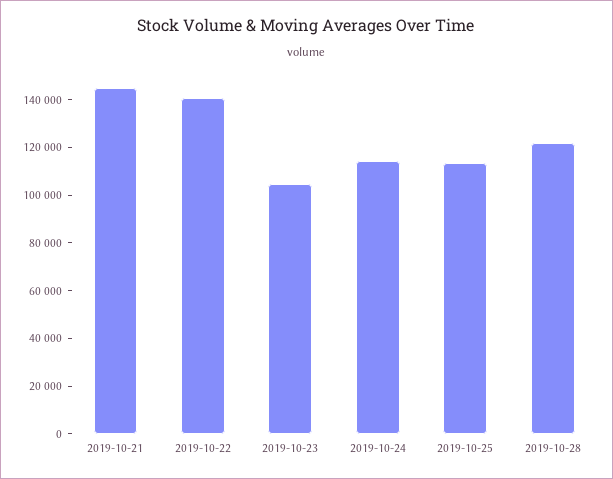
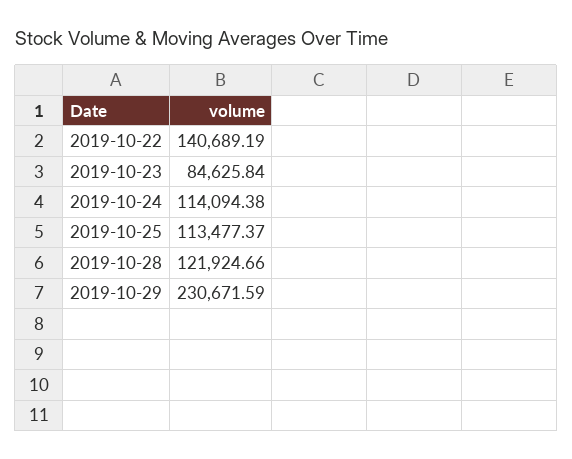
2019-10-21: 145000 -> none
2019-10-23: 105000 -> 84625.84
2019-10-29: none -> 230671.59

